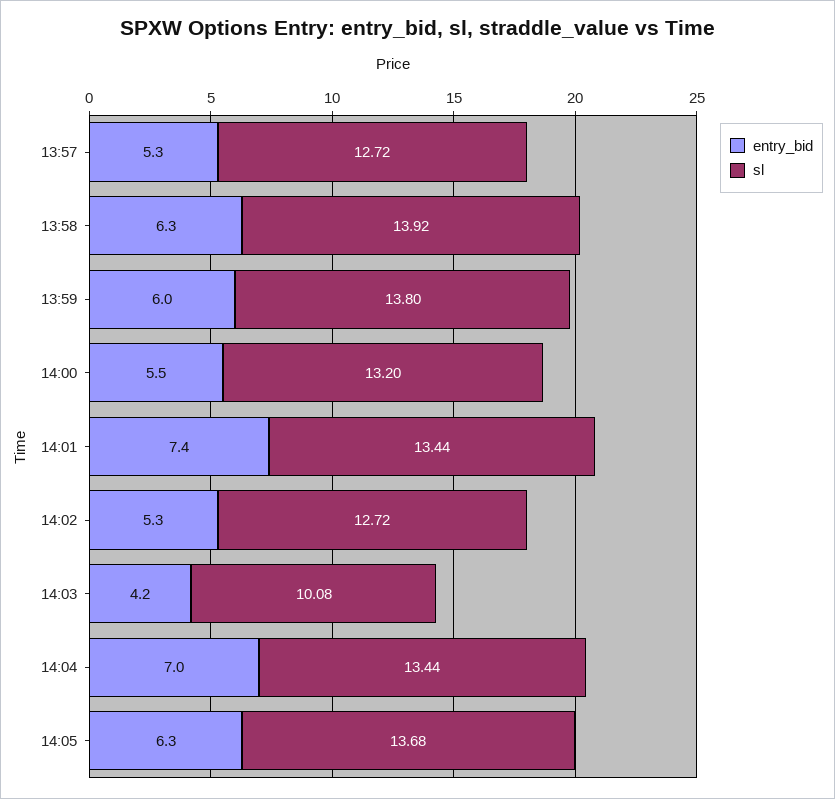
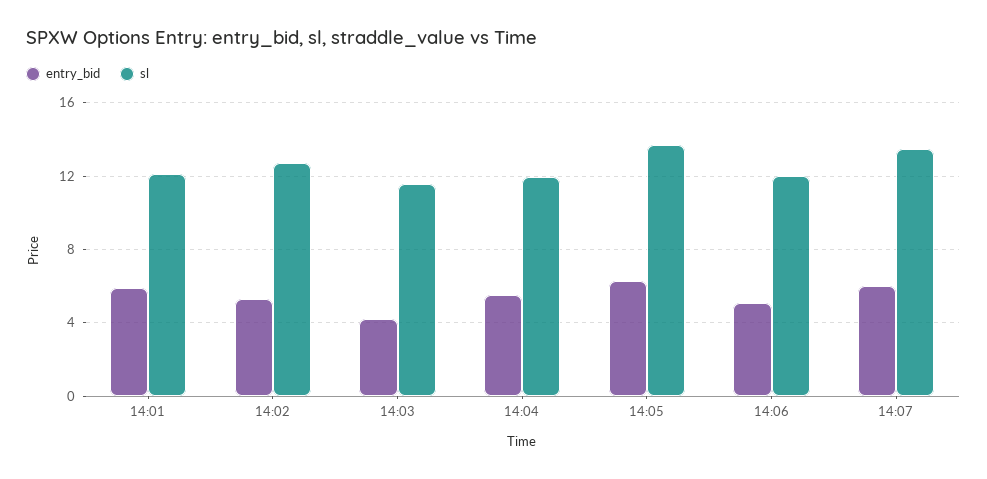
entry_bid, 13:57: 5.3 -> none
sl, 13:57: 12.72 -> none
entry_bid, 13:58: 6.3 -> none
sl, 13:58: 13.92 -> none
entry_bid, 13:59: 6 -> none
sl, 13:59: 13.8 -> none
entry_bid, 14:00: 5.5 -> none
sl, 14:00: 13.2 -> none
entry_bid, 14:01: 7.4 -> 6
sl, 14:01: 13.44 -> 12
sl, 14:03: 10.08 -> 11.5
entry_bid, 14:04: 7 -> 5.5
sl, 14:04: 13.44 -> 12
entry_bid, 14:06: none -> 5
sl, 14:06: none -> 12
entry_bid, 14:07: none -> 6
sl, 14:07: none -> 13.5

